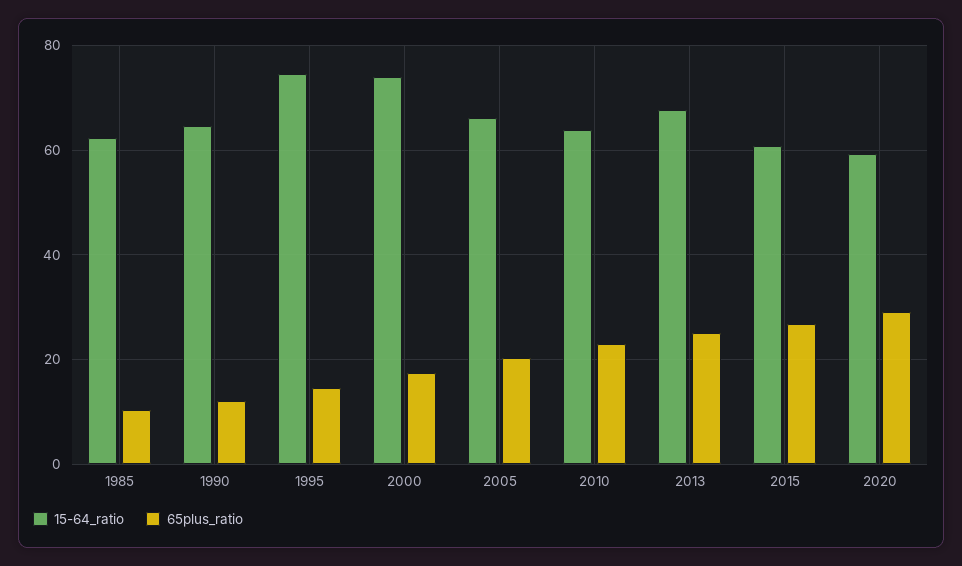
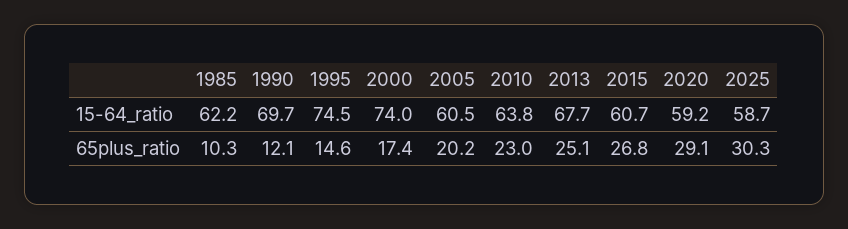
15-64_ratio, 1990: 64 -> 69.7
15-64_ratio, 2005: 66 -> 60.5
15-64_ratio, 2025: none -> 58.7
65plus_ratio, 2025: none -> 30.3

